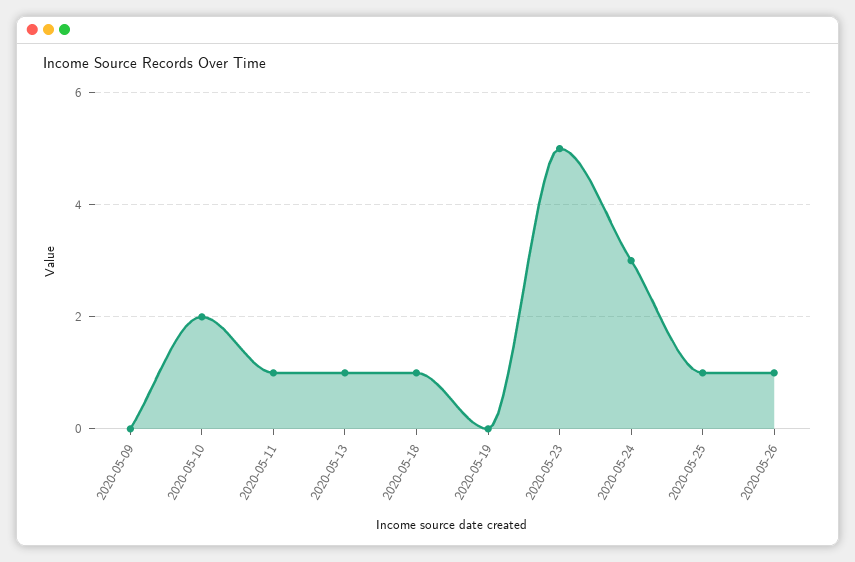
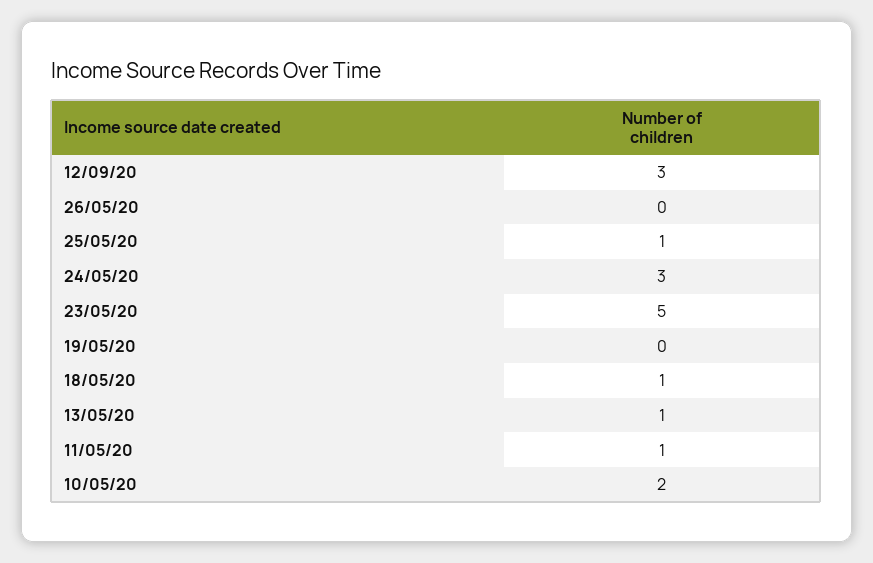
2020-05-09: 0 -> none
2020-05-26: 1 -> 0
12/09/20: none -> 3

